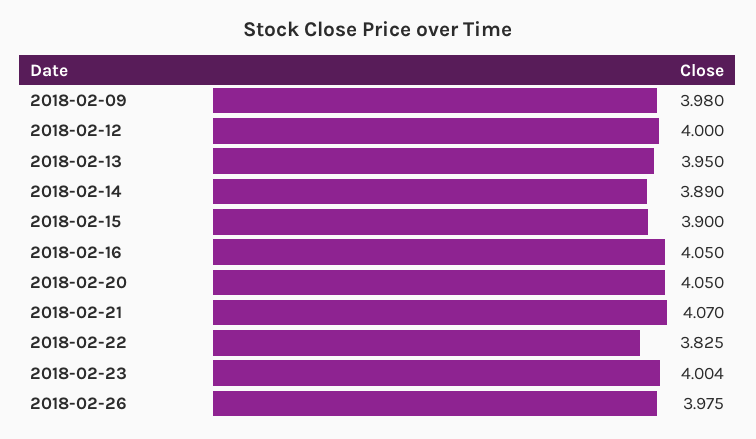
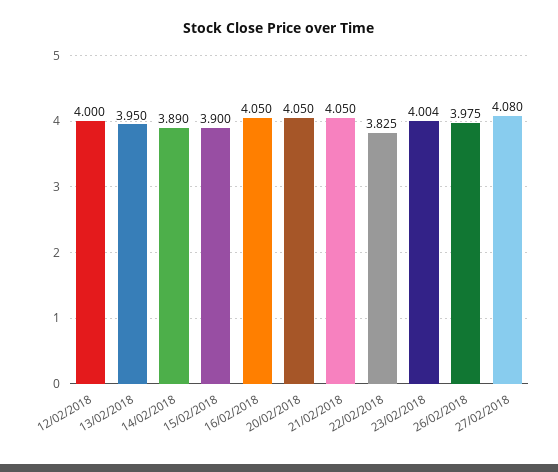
2018-02-09: 3.98 -> none
2018-02-21: 4.07 -> 4.05
27/02/2018: none -> 4.08

